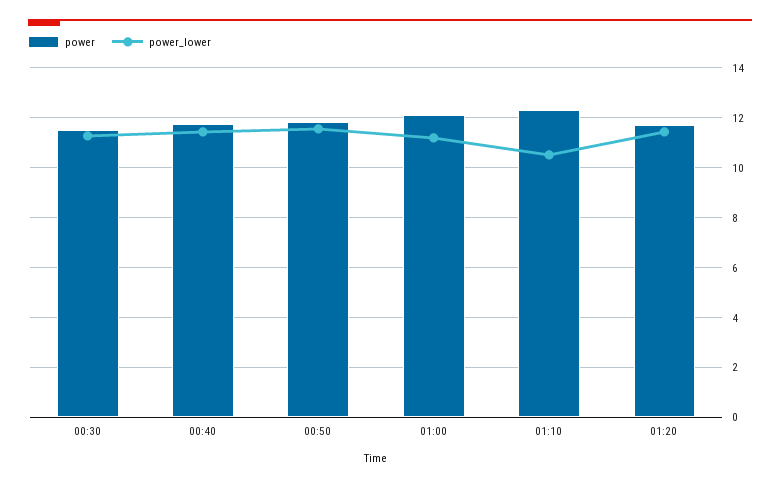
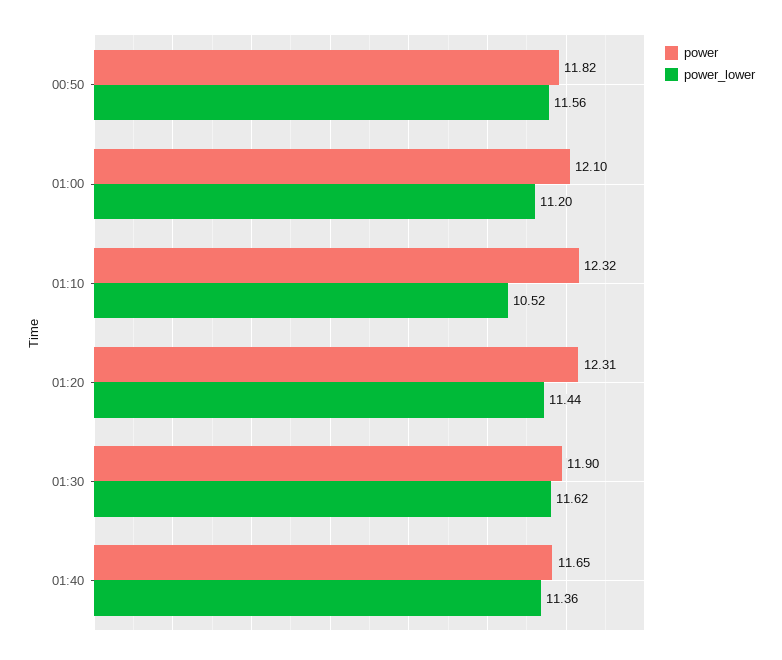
power, 00:30: 11.5 -> none
power_lower, 00:30: 11.25 -> none
power, 00:40: 11.75 -> none
power_lower, 00:40: 11.5 -> none
power, 01:20: 11.75 -> 12.31
power, 01:30: none -> 11.9
power_lower, 01:30: none -> 11.62
power, 01:40: none -> 11.65
power_lower, 01:40: none -> 11.36

